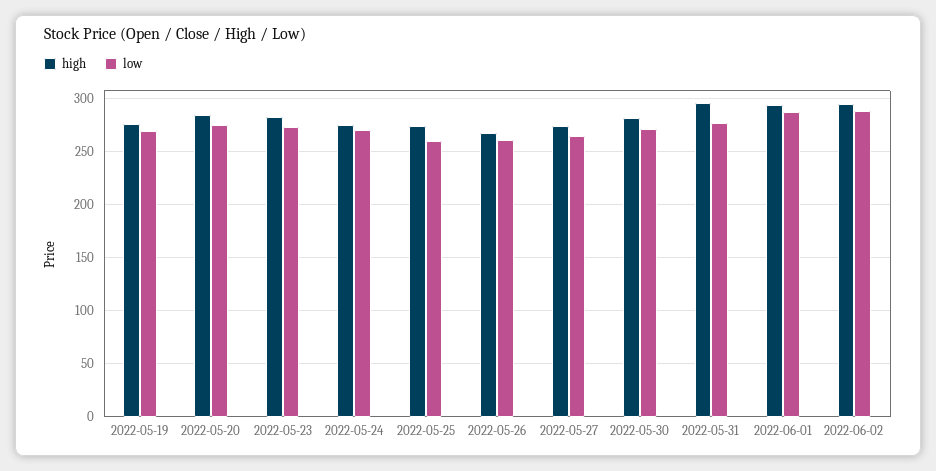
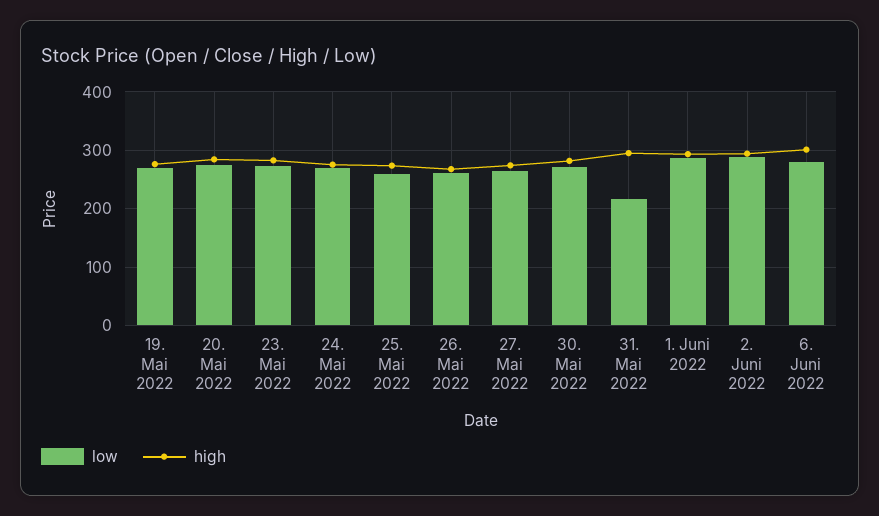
low, 2022-05-31: 280 -> 220
low, 6. Juni 2022: none -> 280
high, 6. Juni 2022: none -> 300

